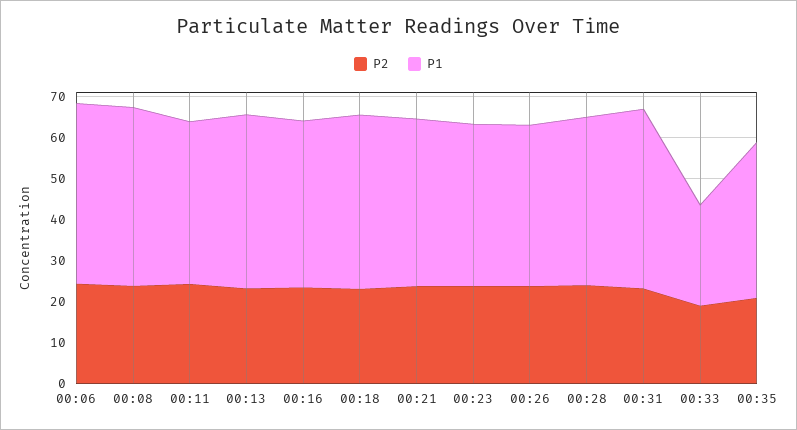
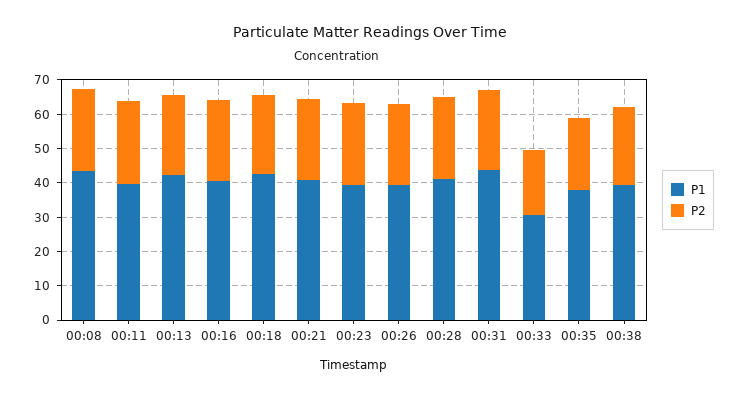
P2, 00:06: 24 -> none
P1, 00:06: 44 -> none
P1, 00:33: 24 -> 30
P1, 00:38: none -> 40
P2, 00:38: none -> 22.5

